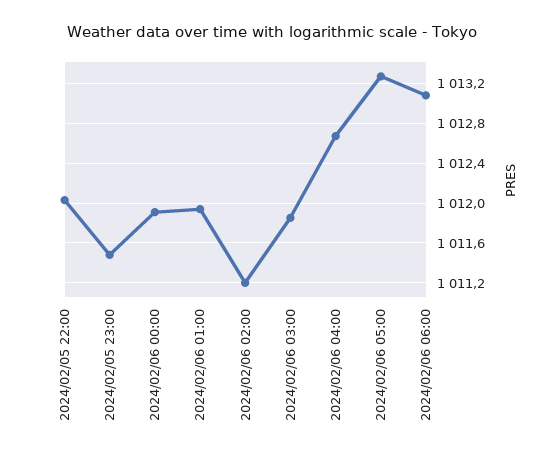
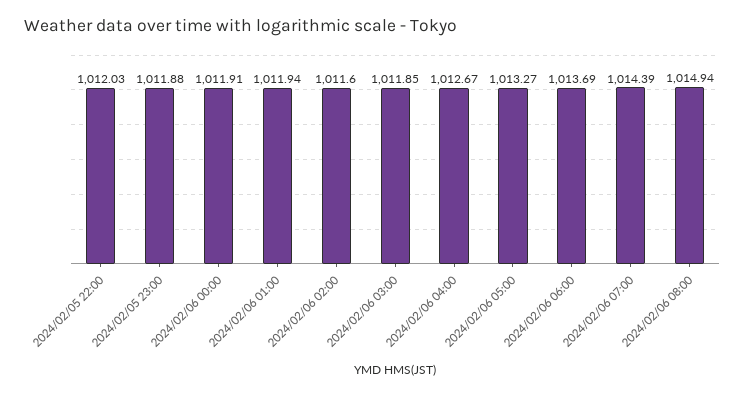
2024/02/05 23:00: 1011.5 -> 1011.88
2024/02/06 02:00: 1011.2 -> 1011.6
2024/02/06 06:00: 1013.1 -> 1013.69
2024/02/06 07:00: none -> 1014.39
2024/02/06 08:00: none -> 1014.94

